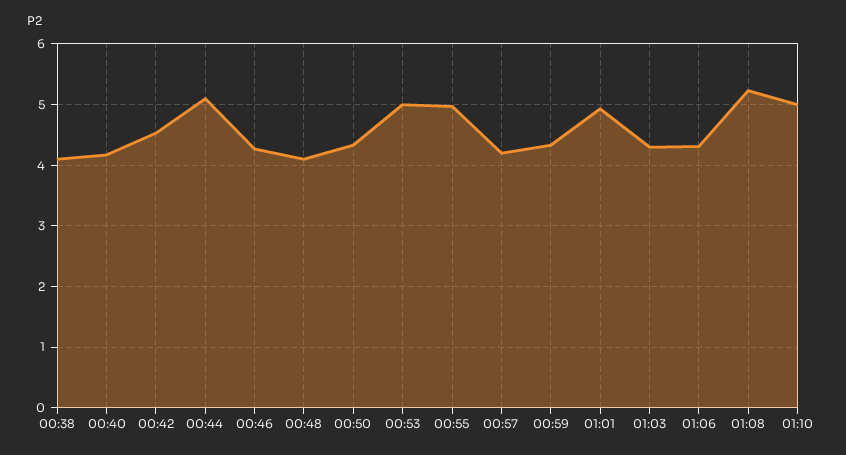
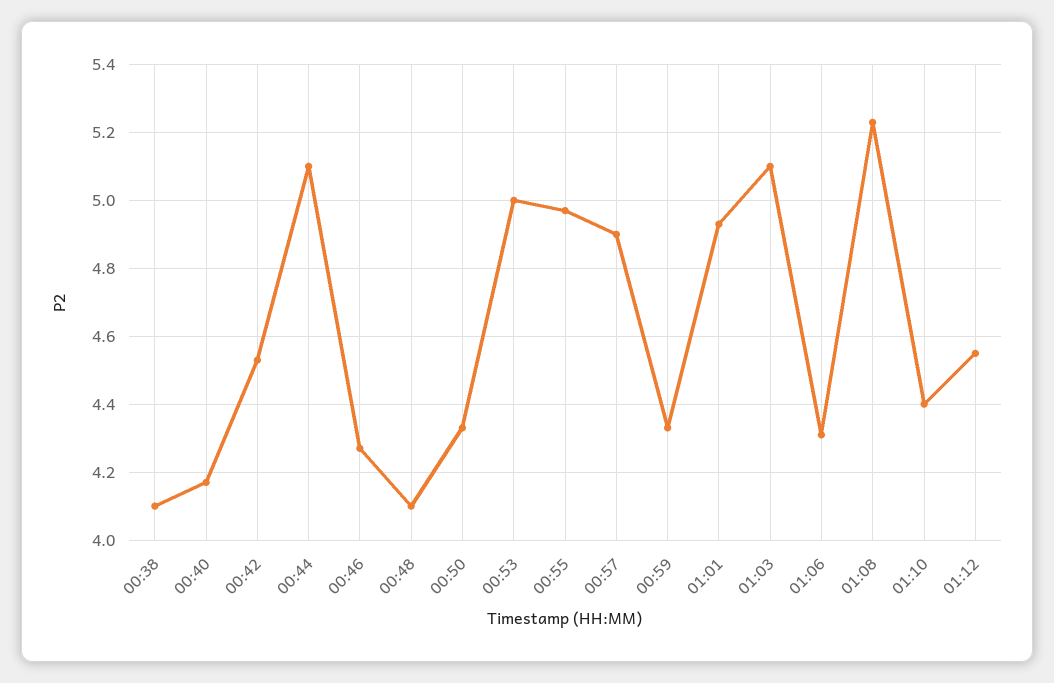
00:57: 4.2 -> 4.9
01:03: 4.3 -> 5.1
01:10: 5 -> 4.4
01:12: none -> 4.55

